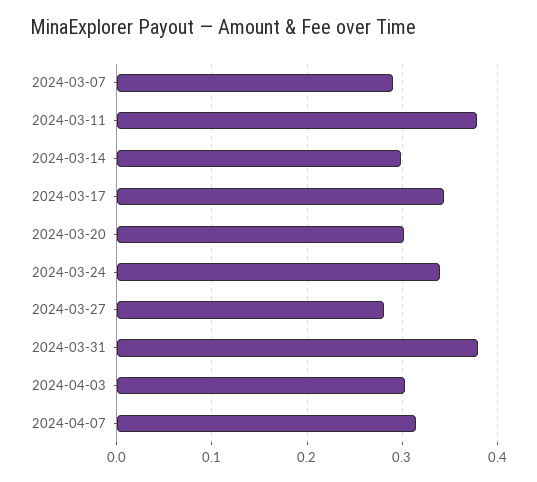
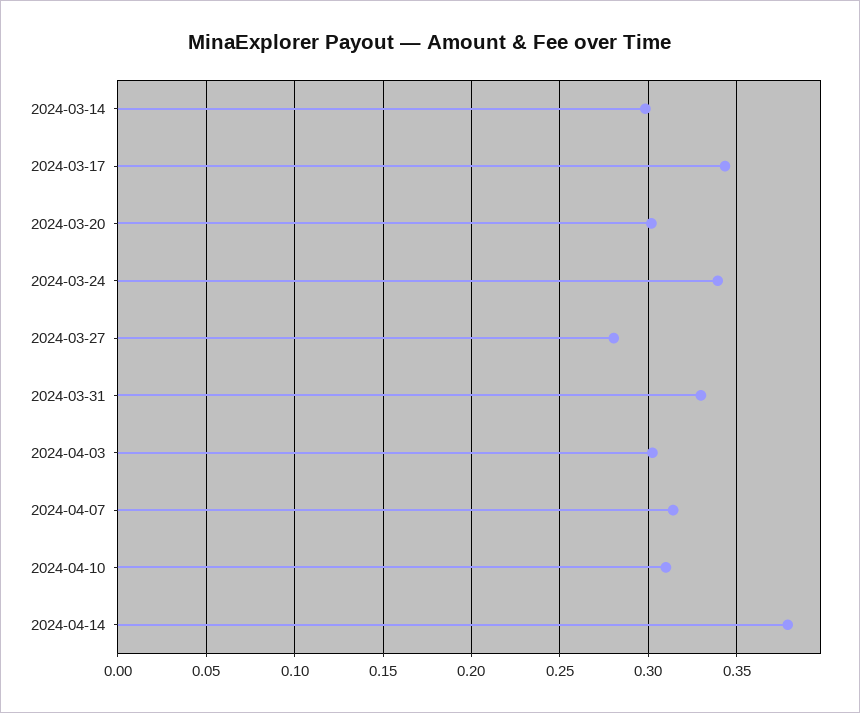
2024-03-07: 0.29 -> none
2024-03-11: 0.38 -> none
2024-03-31: 0.38 -> 0.33
2024-04-10: none -> 0.31
2024-04-14: none -> 0.38

